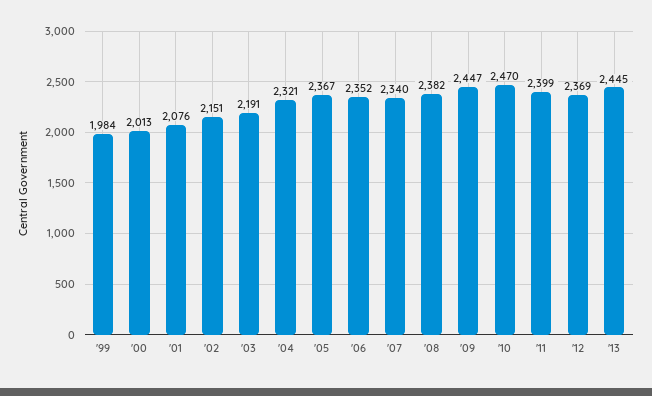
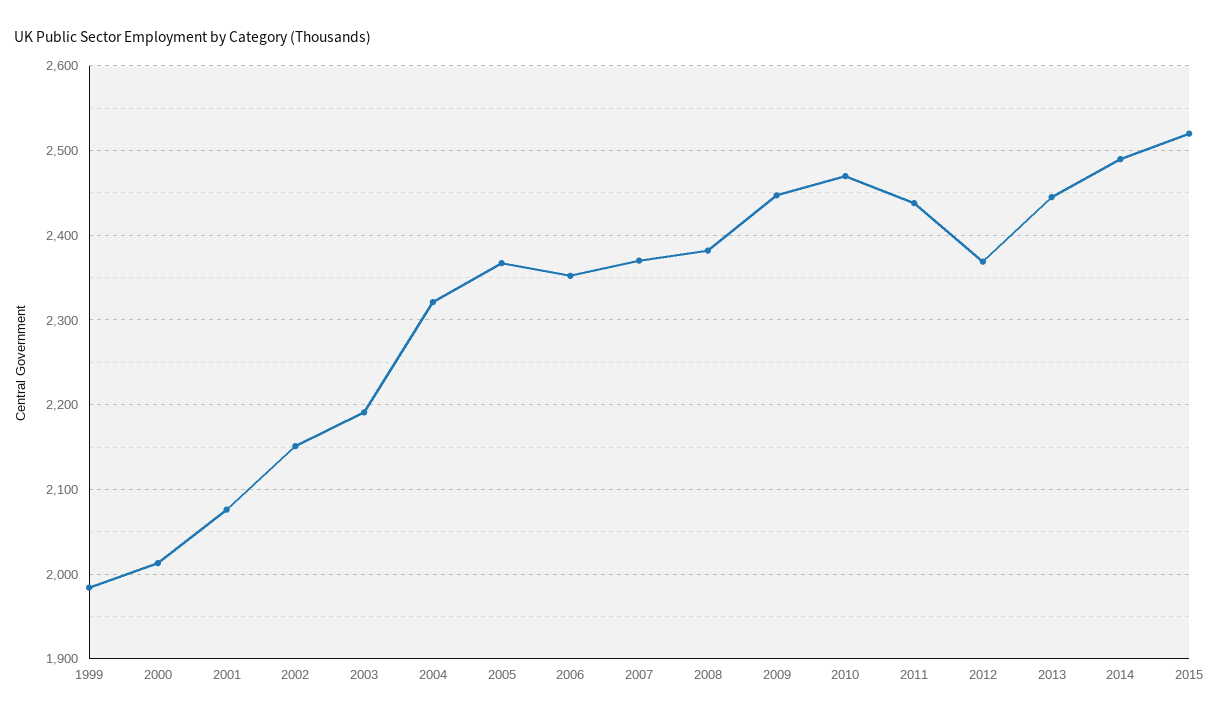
'07: 2340 -> 2370
'11: 2399 -> 2440
2014: none -> 2490
2015: none -> 2520

